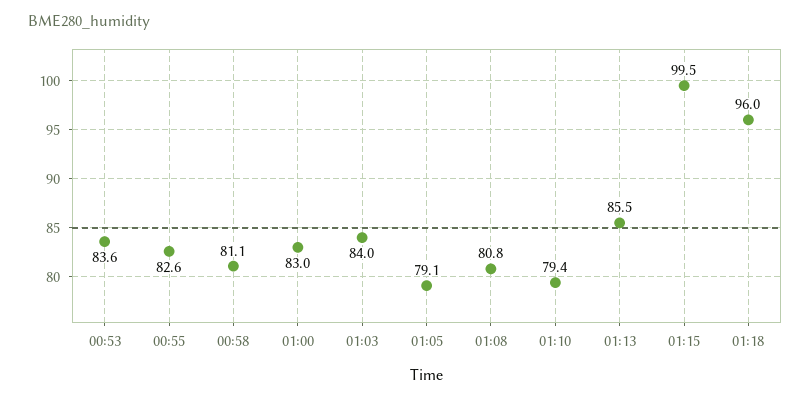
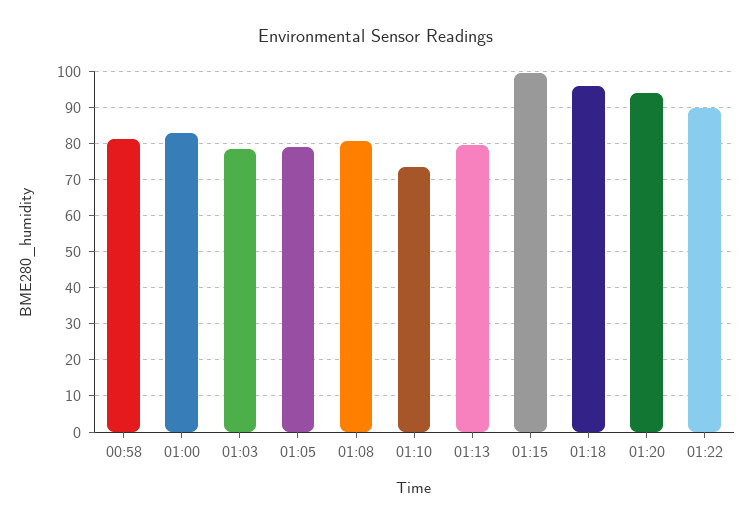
00:53: 83.6 -> none
00:55: 82.6 -> none
01:03: 84 -> 78
01:10: 79.4 -> 74
01:13: 85.5 -> 80
01:20: none -> 94
01:22: none -> 90

